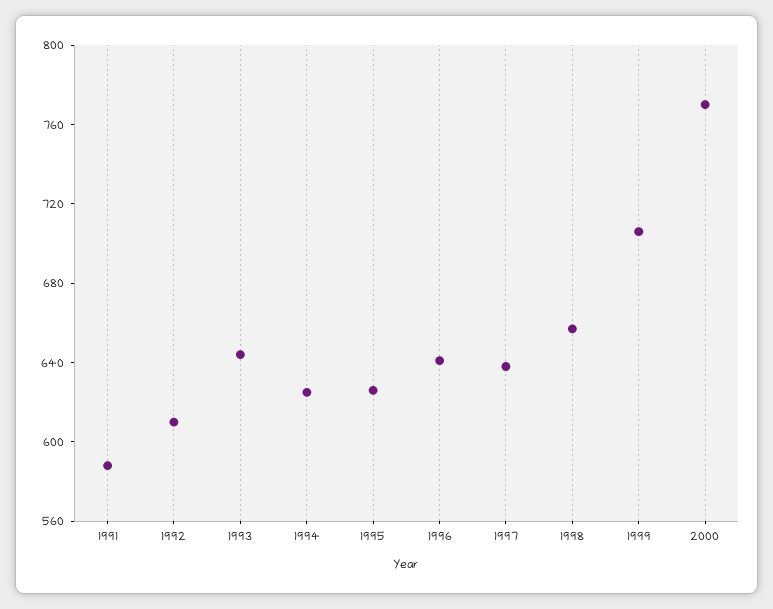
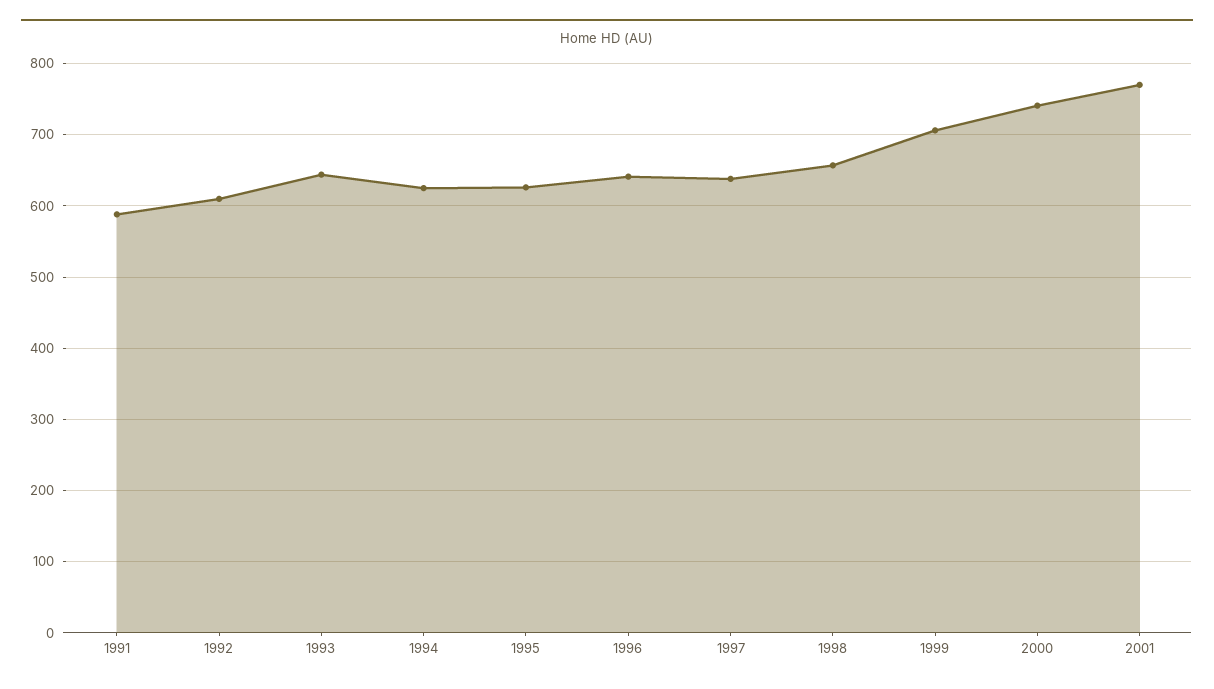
2000: 770 -> 740
2001: none -> 770

